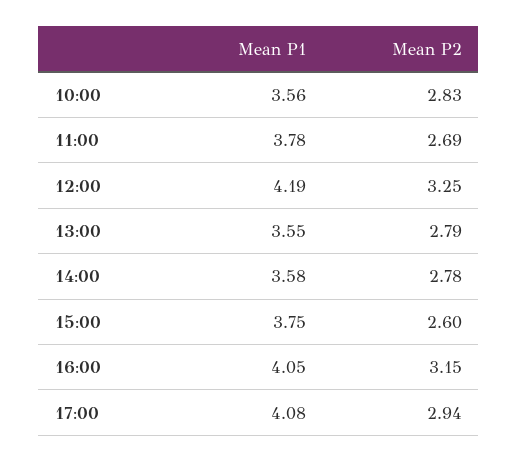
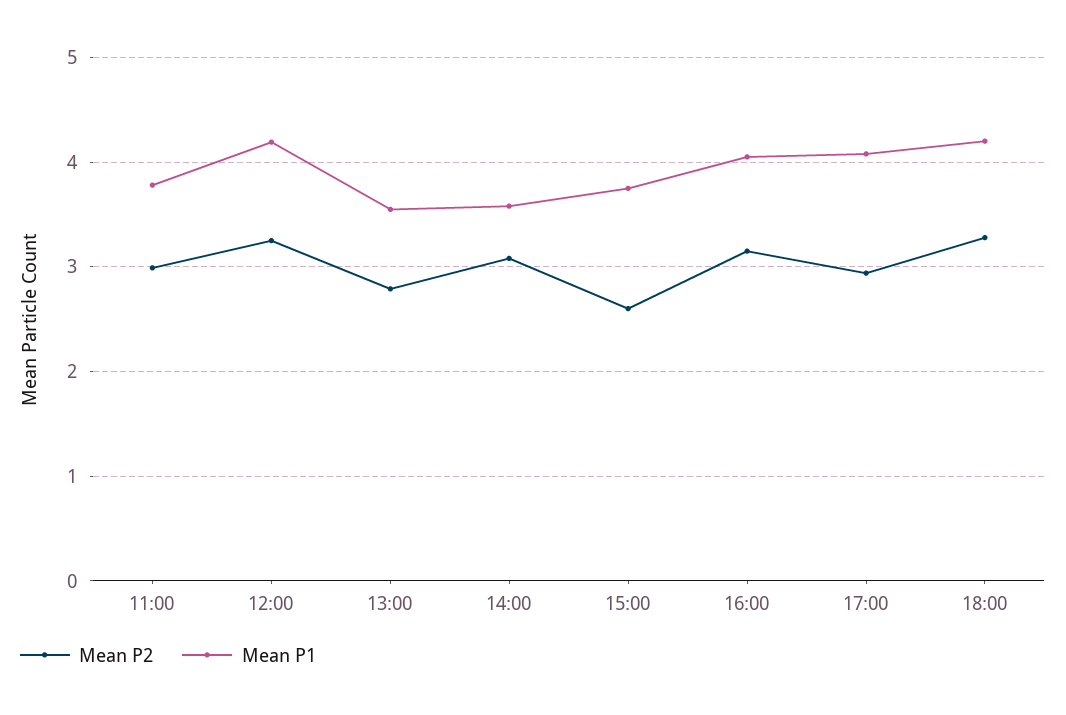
Mean P1, 10:00: 3.56 -> none
Mean P2, 10:00: 2.83 -> none
Mean P2, 11:00: 2.69 -> 3
Mean P2, 14:00: 2.78 -> 3.1
Mean P2, 18:00: none -> 3.3
Mean P1, 18:00: none -> 4.2

